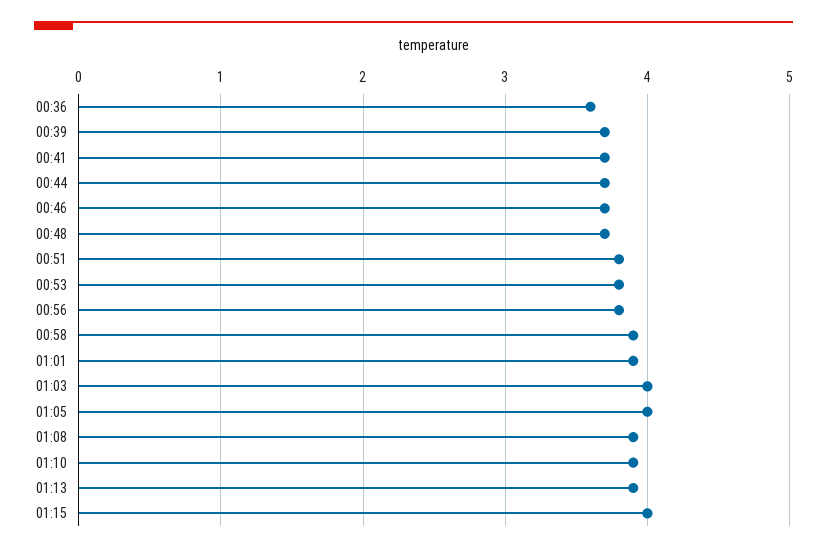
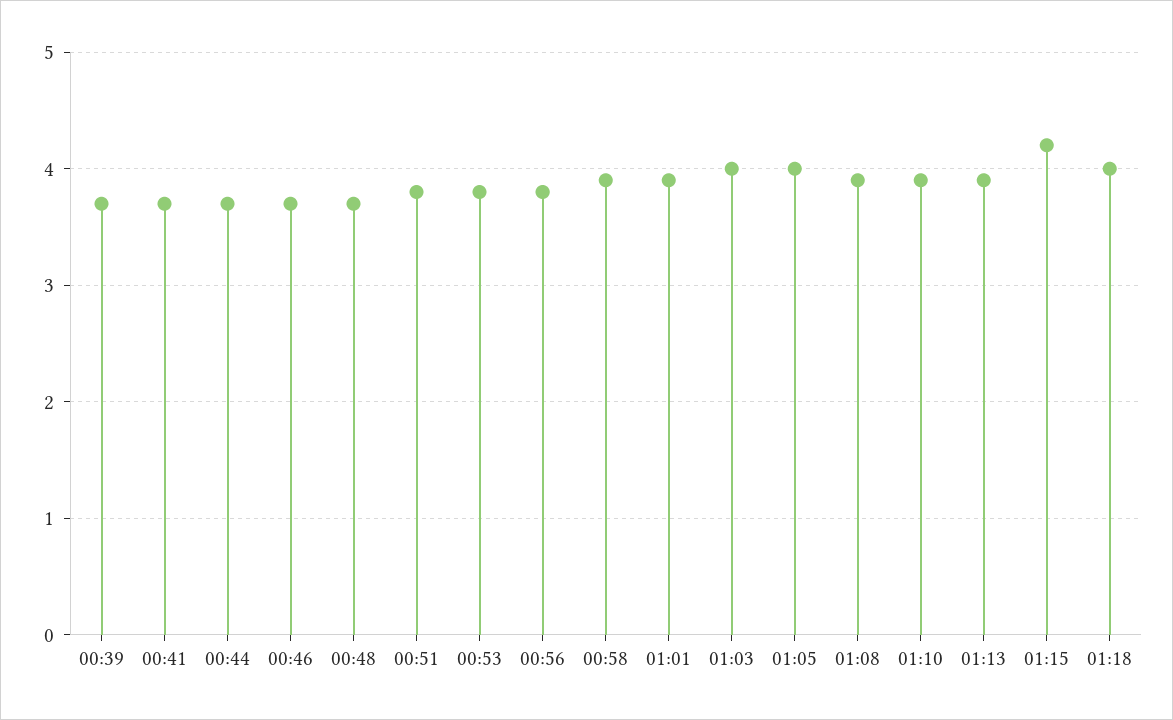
00:36: 3.6 -> none
01:15: 4 -> 4.2
01:18: none -> 4

